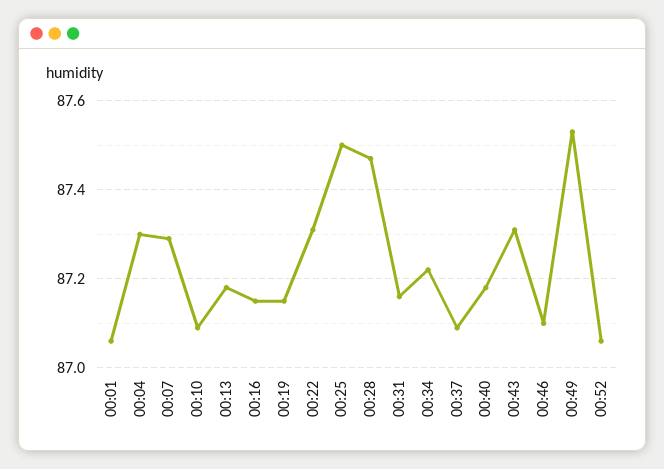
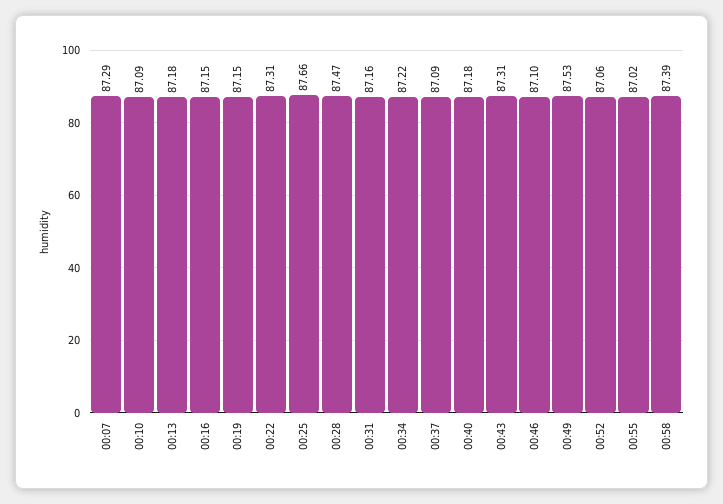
00:01: 87.05 -> none
00:04: 87.3 -> none
00:25: 87.5 -> 87.66
00:55: none -> 87.02
00:58: none -> 87.39

